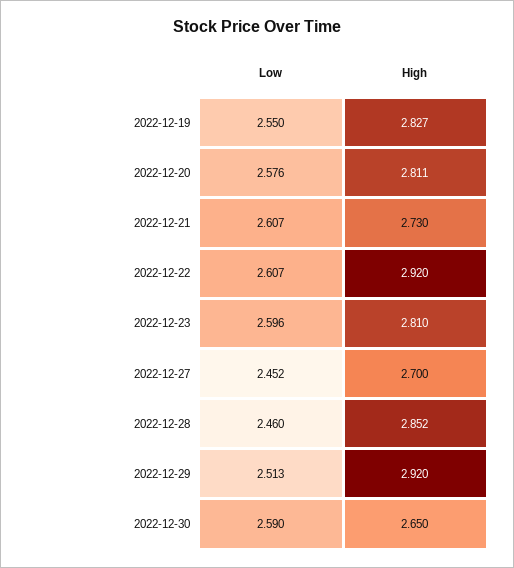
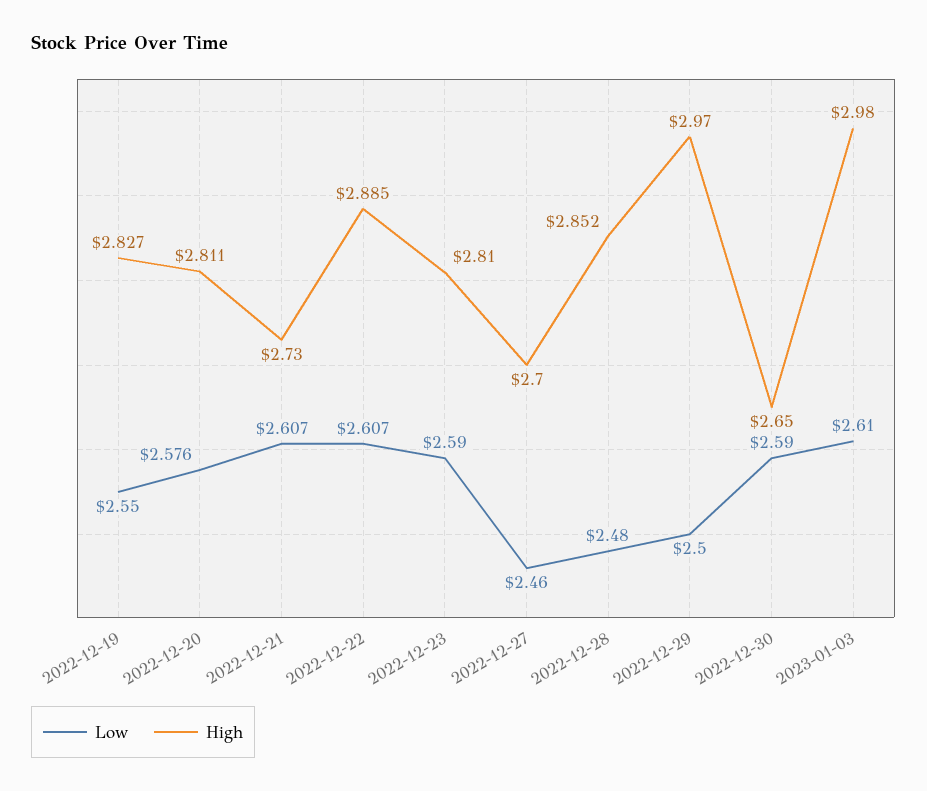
High, 2022-12-22: 2.92 -> 2.885
Low, 2022-12-23: 2.596 -> 2.59
Low, 2022-12-27: 2.452 -> 2.46
Low, 2022-12-28: 2.46 -> 2.48
Low, 2022-12-29: 2.513 -> 2.5
High, 2022-12-29: 2.92 -> 2.97
Low, 2023-01-03: none -> 2.61
High, 2023-01-03: none -> 2.98

